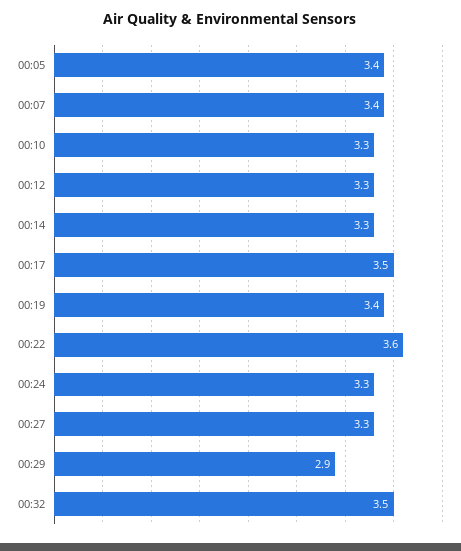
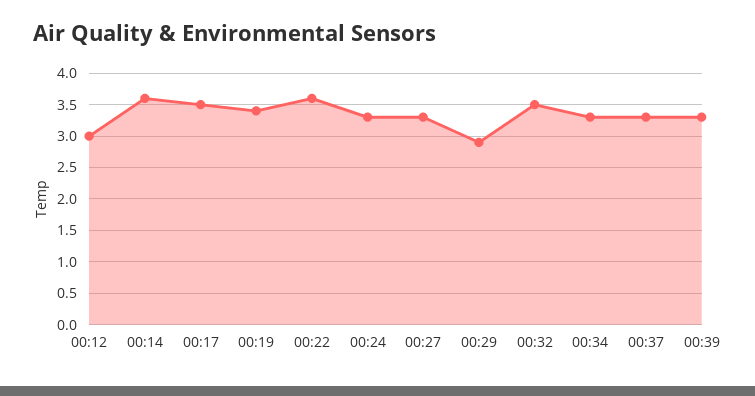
00:05: 3.4 -> none
00:07: 3.4 -> none
00:10: 3.3 -> none
00:12: 3.3 -> 3
00:14: 3.3 -> 3.6
00:34: none -> 3.3
00:37: none -> 3.3
00:39: none -> 3.3

